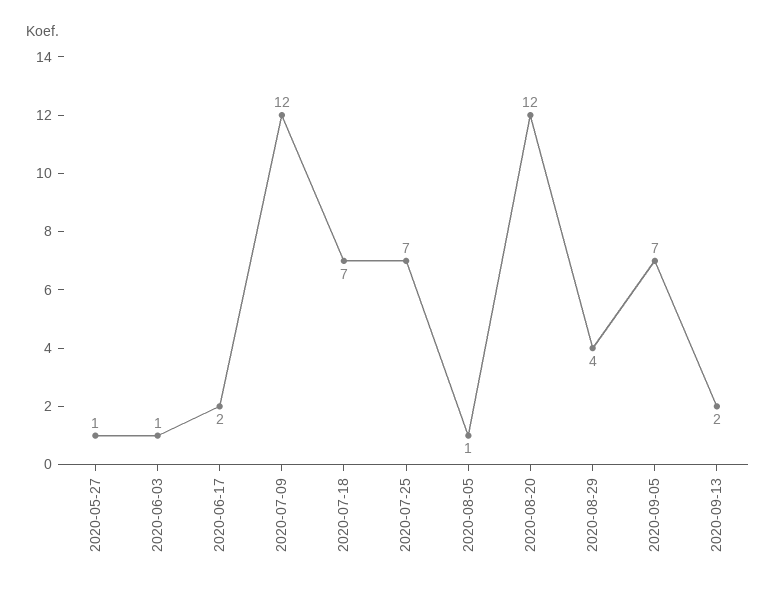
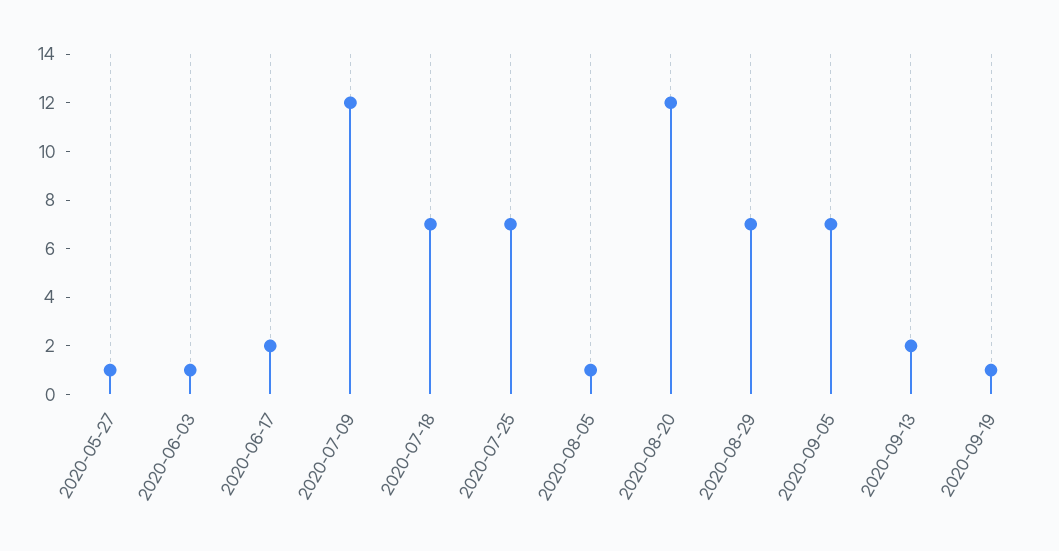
2020-08-29: 4 -> 7
2020-09-19: none -> 1

